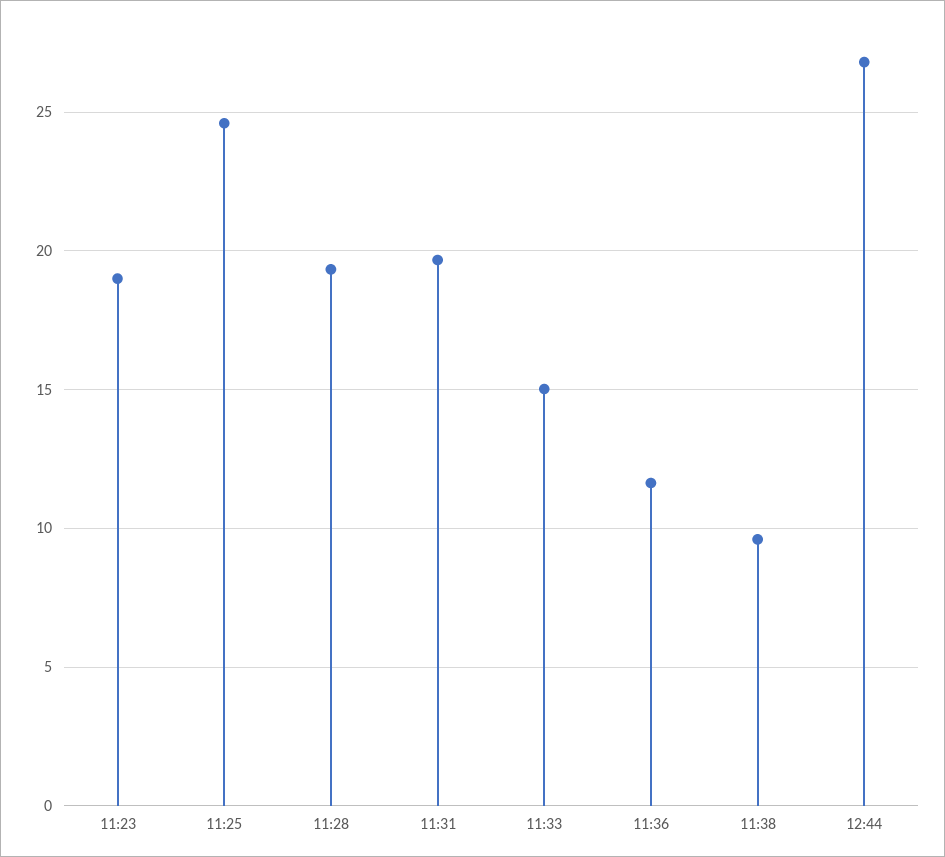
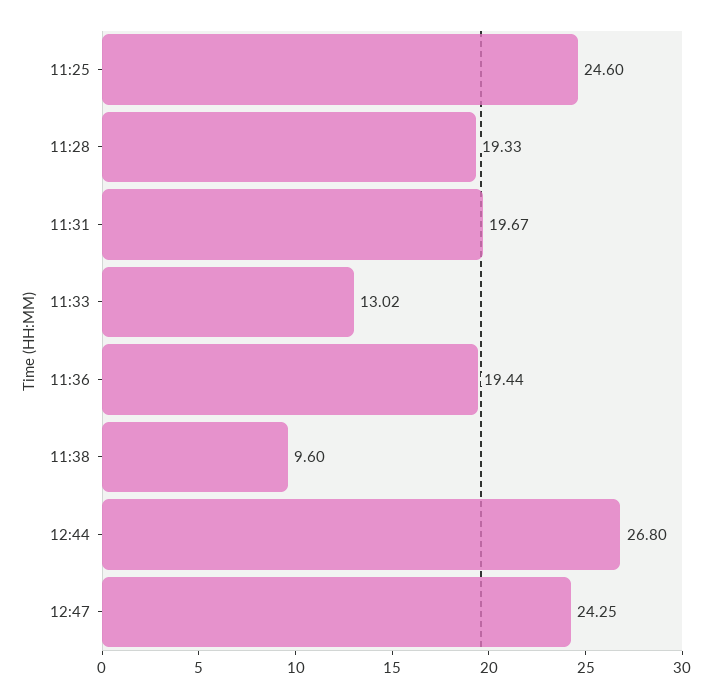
11:23: 19 -> none
11:33: 15 -> 13.02
11:36: 11.5 -> 19.44
12:47: none -> 24.25

